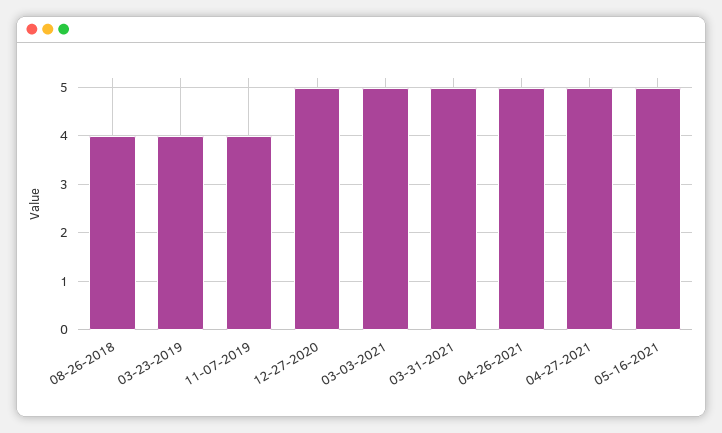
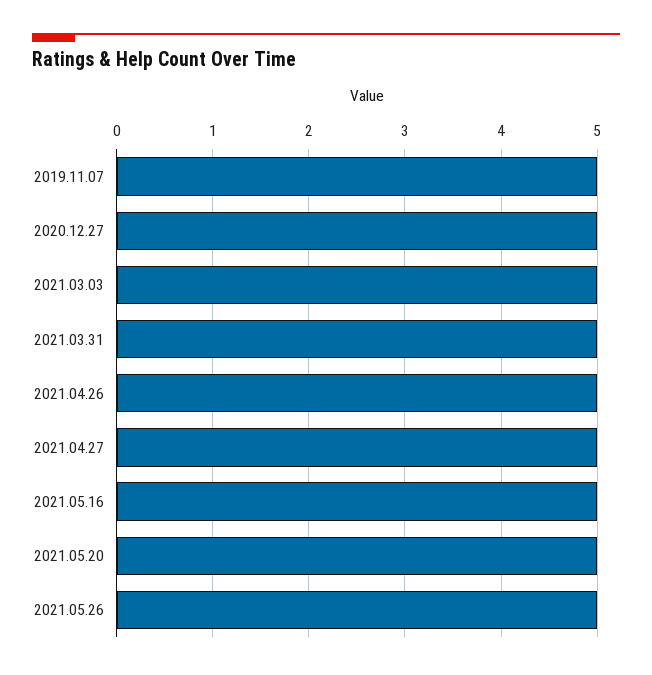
08-26-2018: 4 -> none
03-23-2019: 4 -> none
11-07-2019: 4 -> 5
2021.05.20: none -> 5
2021.05.26: none -> 5

